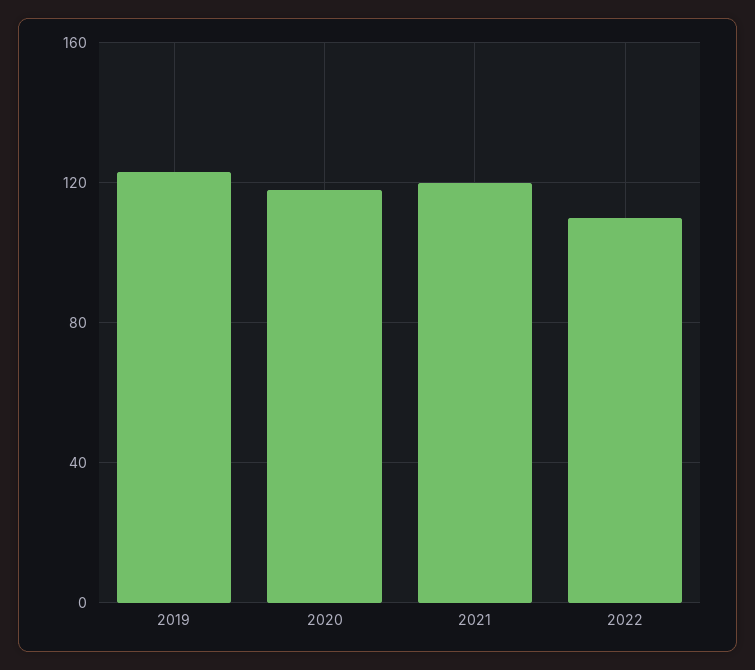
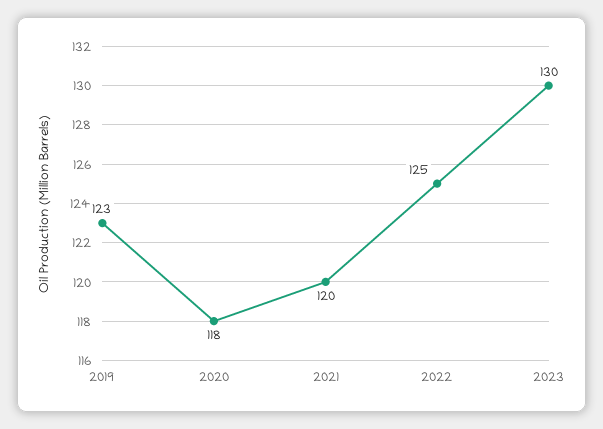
2022: 110 -> 125
2023: none -> 130

